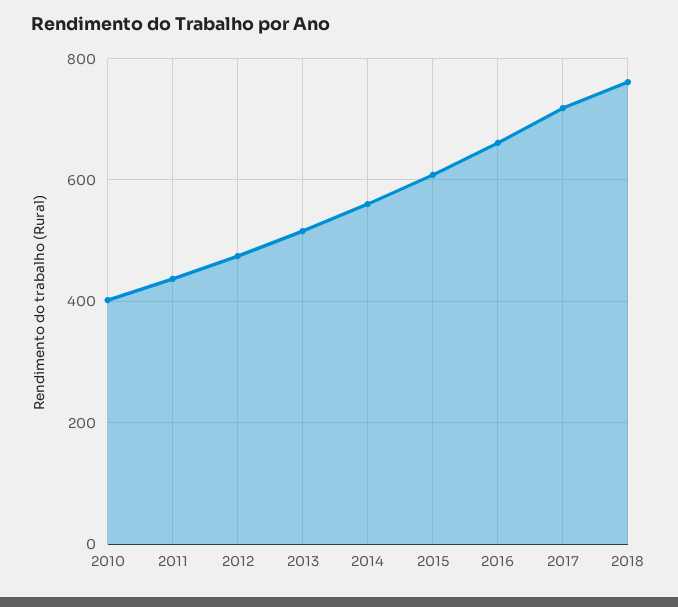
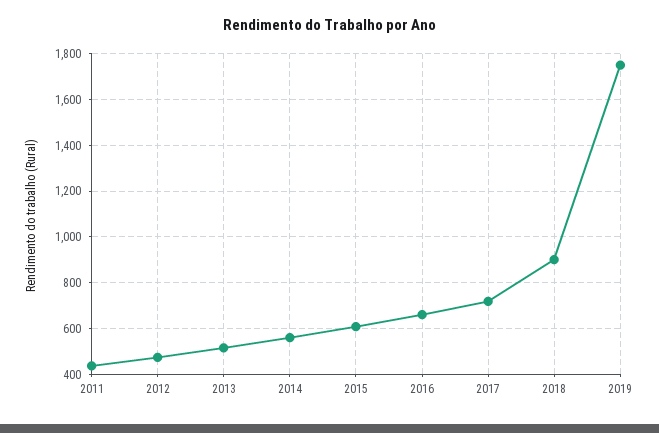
2010: 400 -> none
2018: 760 -> 900
2019: none -> 1750

